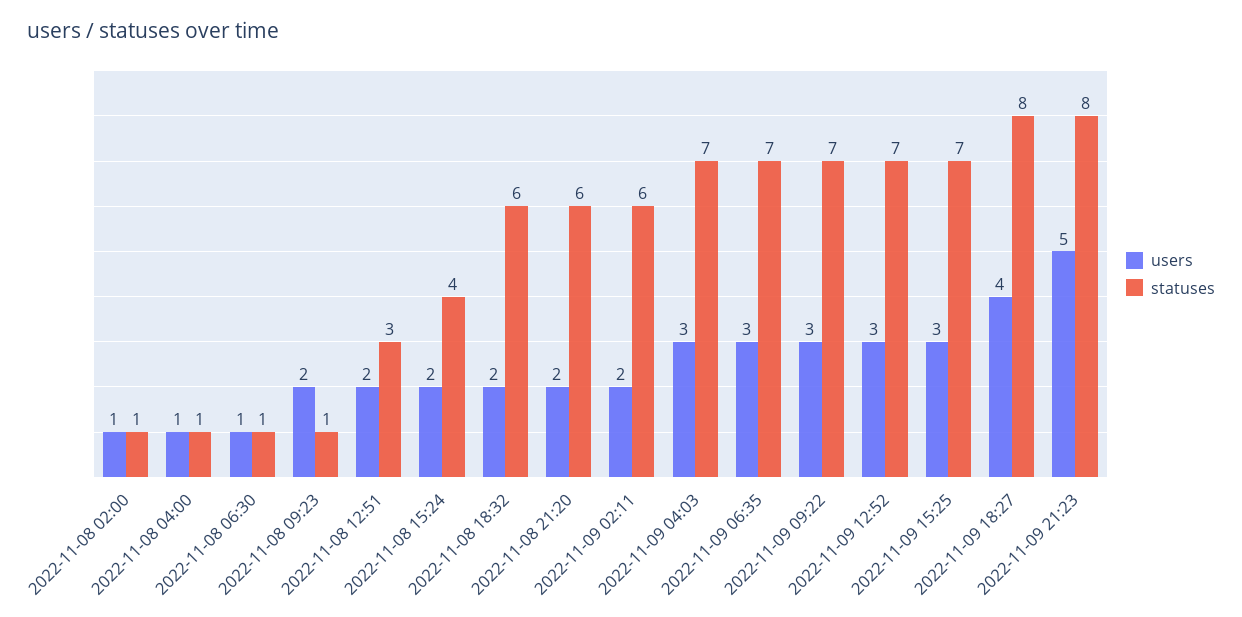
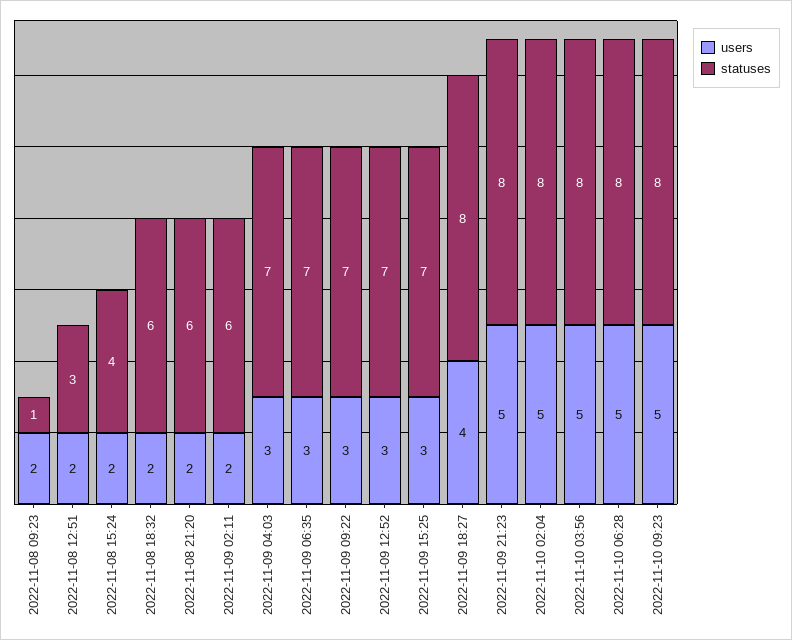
users, 2022-11-08 02:00: 1 -> none
statuses, 2022-11-08 02:00: 1 -> none
users, 2022-11-08 04:00: 1 -> none
statuses, 2022-11-08 04:00: 1 -> none
users, 2022-11-08 06:30: 1 -> none
statuses, 2022-11-08 06:30: 1 -> none
users, 2022-11-10 02:04: none -> 5
statuses, 2022-11-10 02:04: none -> 8
users, 2022-11-10 03:56: none -> 5
statuses, 2022-11-10 03:56: none -> 8
users, 2022-11-10 06:28: none -> 5
statuses, 2022-11-10 06:28: none -> 8
users, 2022-11-10 09:23: none -> 5
statuses, 2022-11-10 09:23: none -> 8

